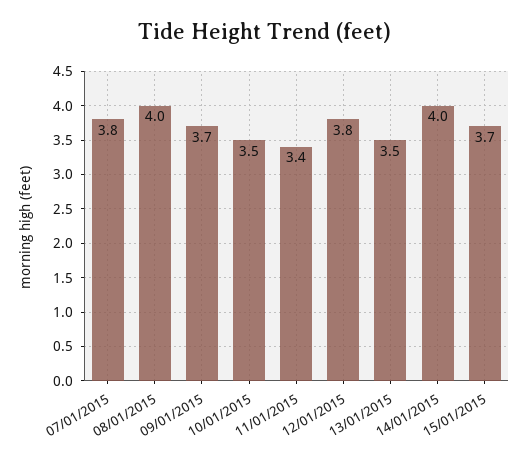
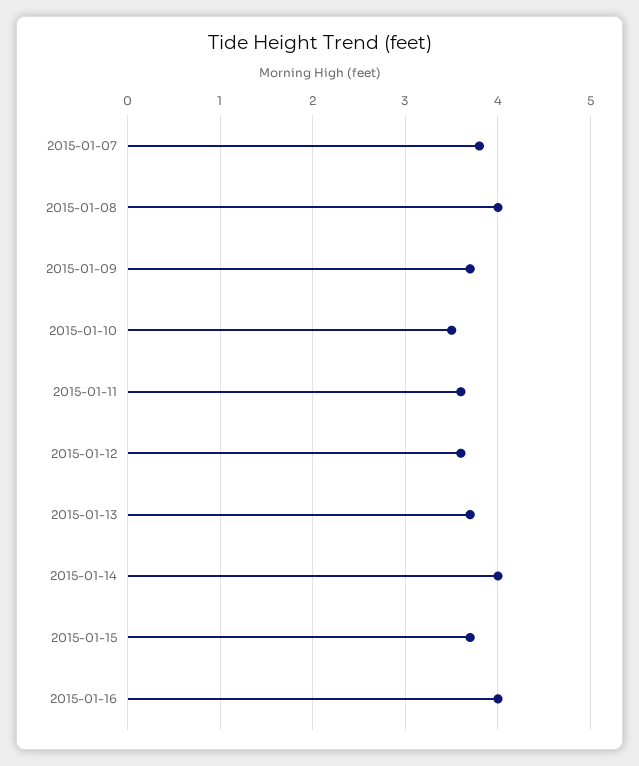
11/01/2015: 3.4 -> 3.6
12/01/2015: 3.8 -> 3.6
13/01/2015: 3.5 -> 3.7
2015-01-16: none -> 4

